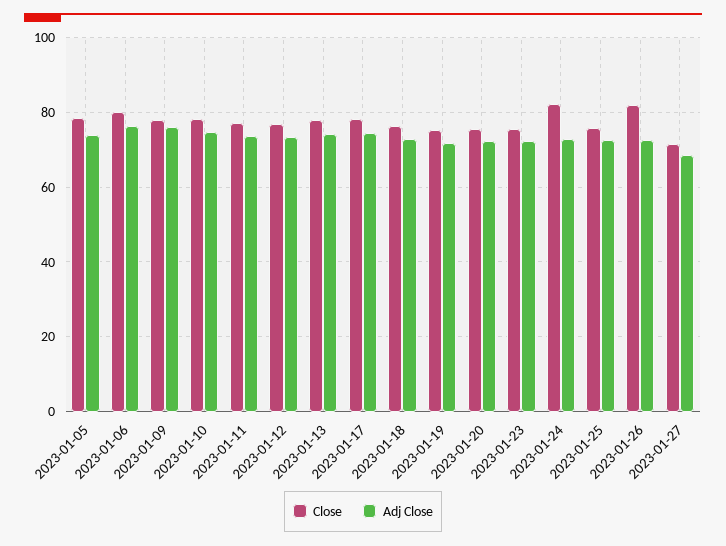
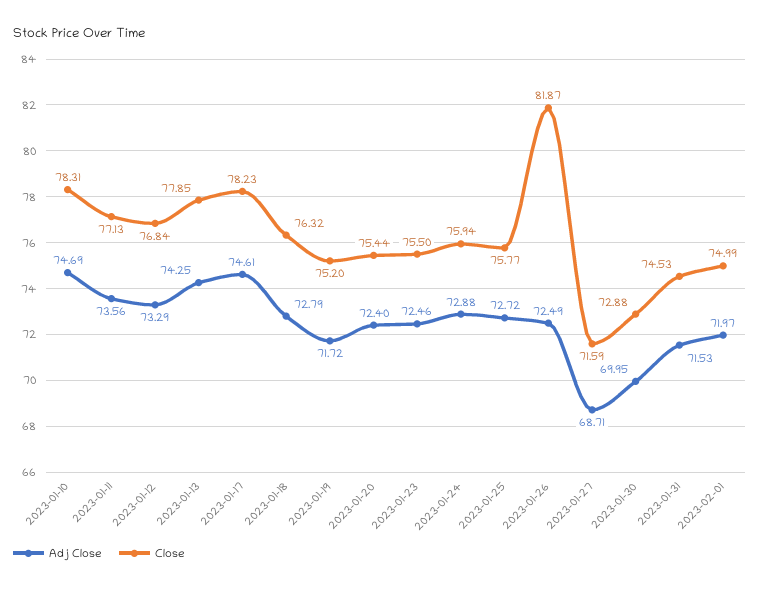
Close, 2023-01-05: 78 -> none
Adj Close, 2023-01-05: 74 -> none
Close, 2023-01-06: 80 -> none
Adj Close, 2023-01-06: 76 -> none
Close, 2023-01-09: 78 -> none
Adj Close, 2023-01-09: 76 -> none
Close, 2023-01-24: 82 -> 75.94
Adj Close, 2023-01-30: none -> 69.95
Close, 2023-01-30: none -> 72.88
Adj Close, 2023-01-31: none -> 71.53
Close, 2023-01-31: none -> 74.53
Adj Close, 2023-02-01: none -> 71.97
Close, 2023-02-01: none -> 74.99

